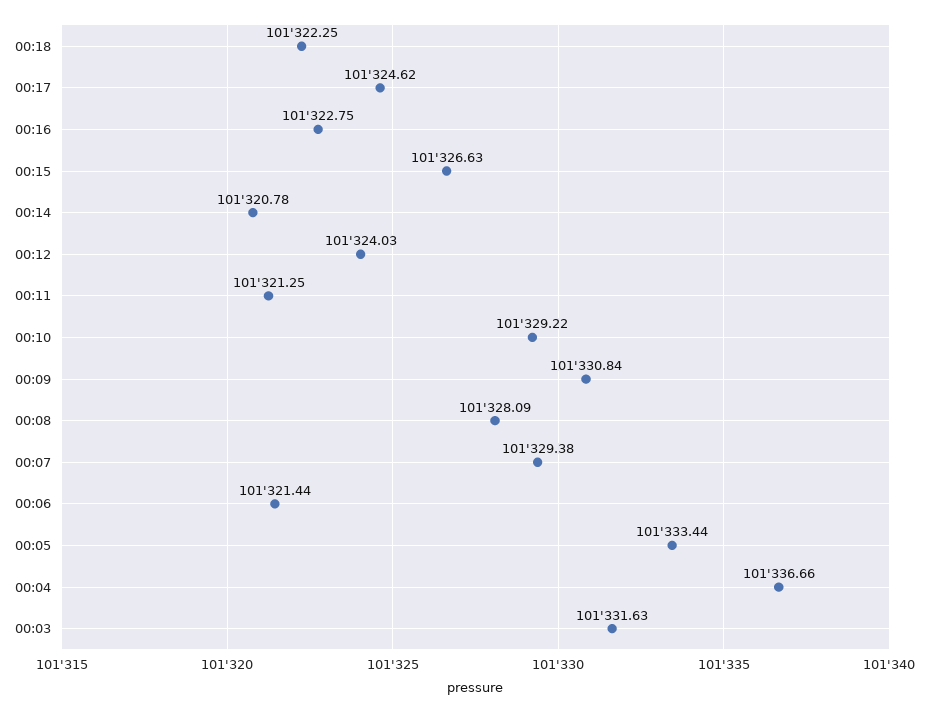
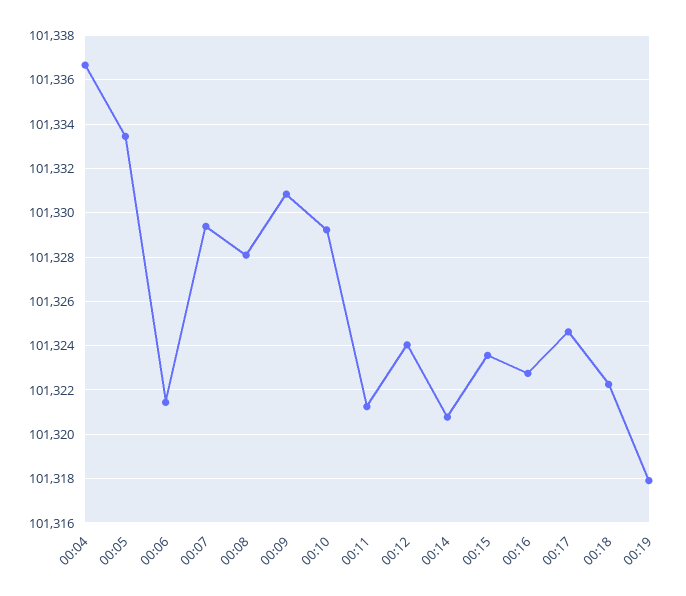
00:15: 101326.63 -> 101323.5
00:03: 101331.63 -> none
00:19: none -> 101318

